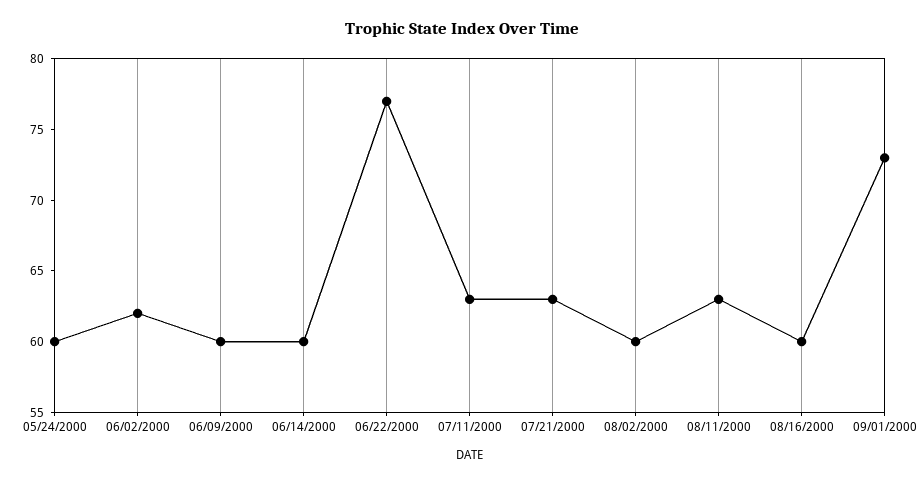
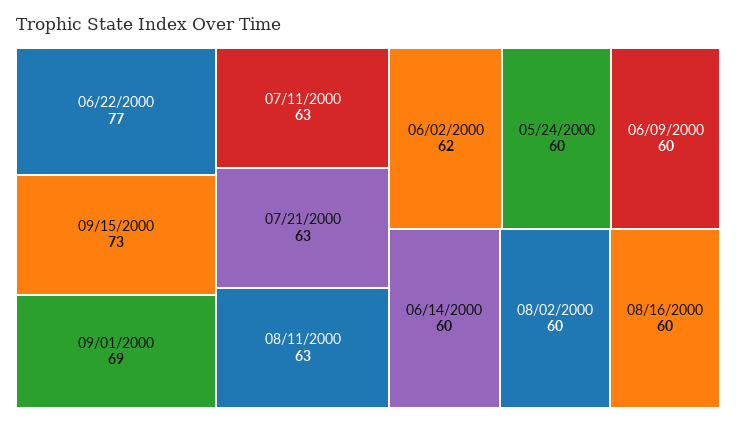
09/01/2000: 73 -> 69
09/15/2000: none -> 73

